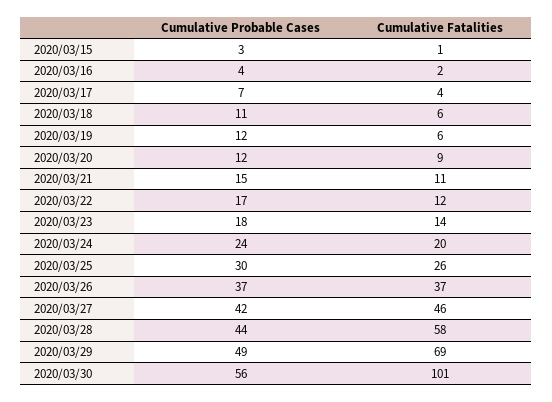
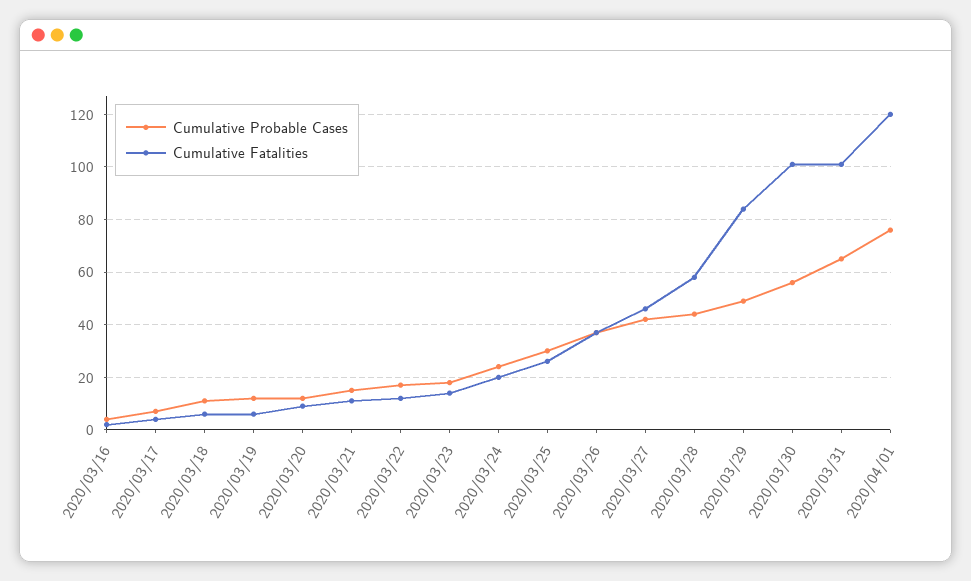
Cumulative Probable Cases, 2020/03/15: 3 -> none
Cumulative Fatalities, 2020/03/15: 1 -> none
Cumulative Fatalities, 2020/03/29: 69 -> 85
Cumulative Probable Cases, 2020/03/31: none -> 65
Cumulative Fatalities, 2020/03/31: none -> 100
Cumulative Probable Cases, 2020/04/01: none -> 75
Cumulative Fatalities, 2020/04/01: none -> 120

